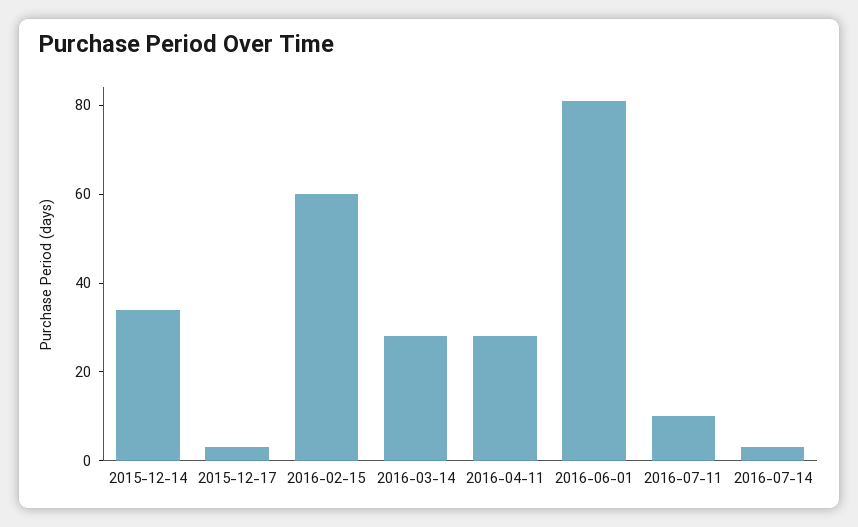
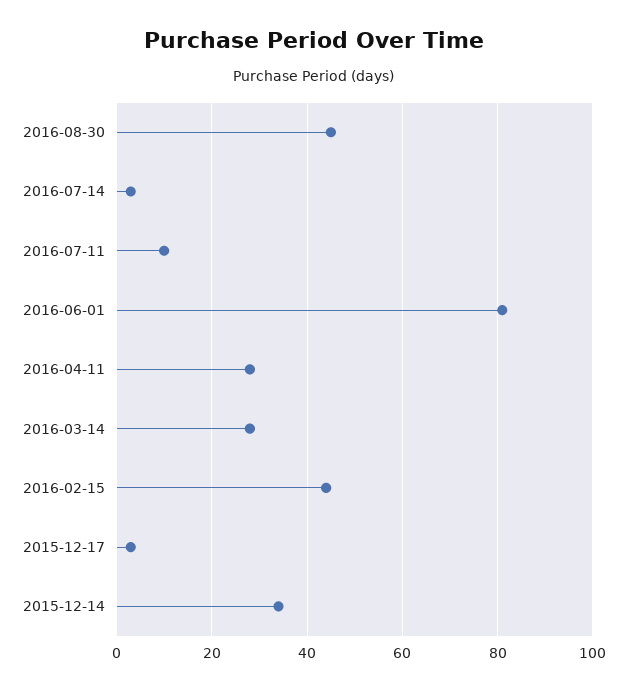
2016-02-15: 60 -> 45
2016-08-30: none -> 45

